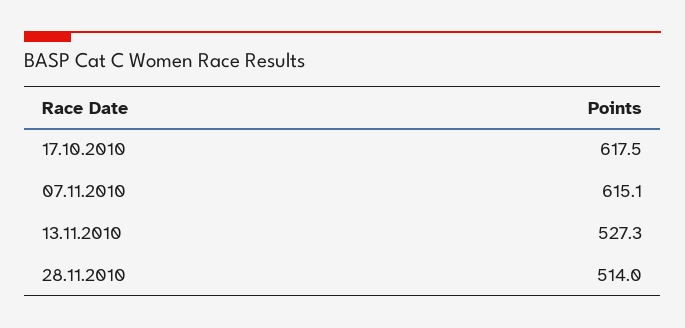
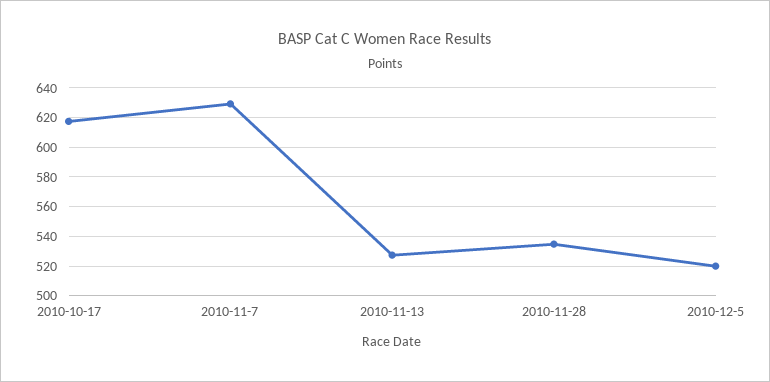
07.11.2010: 615.1 -> 630
28.11.2010: 514 -> 535
2010-12-5: none -> 520

